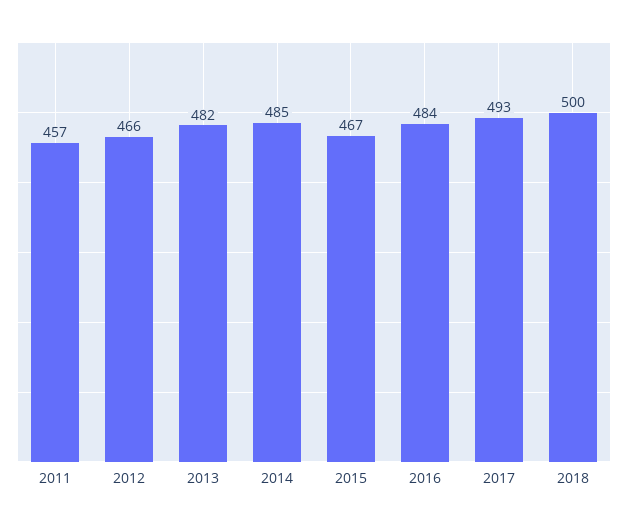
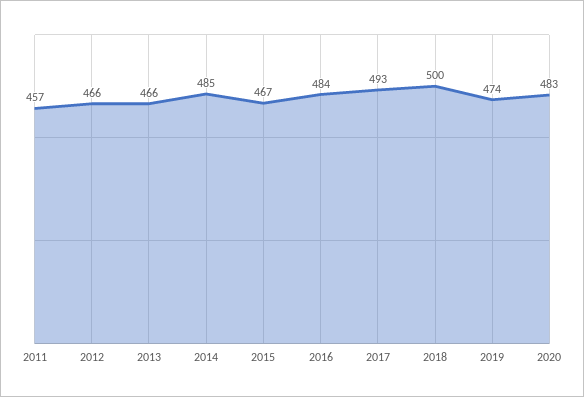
2013: 482 -> 466
2019: none -> 474
2020: none -> 483

